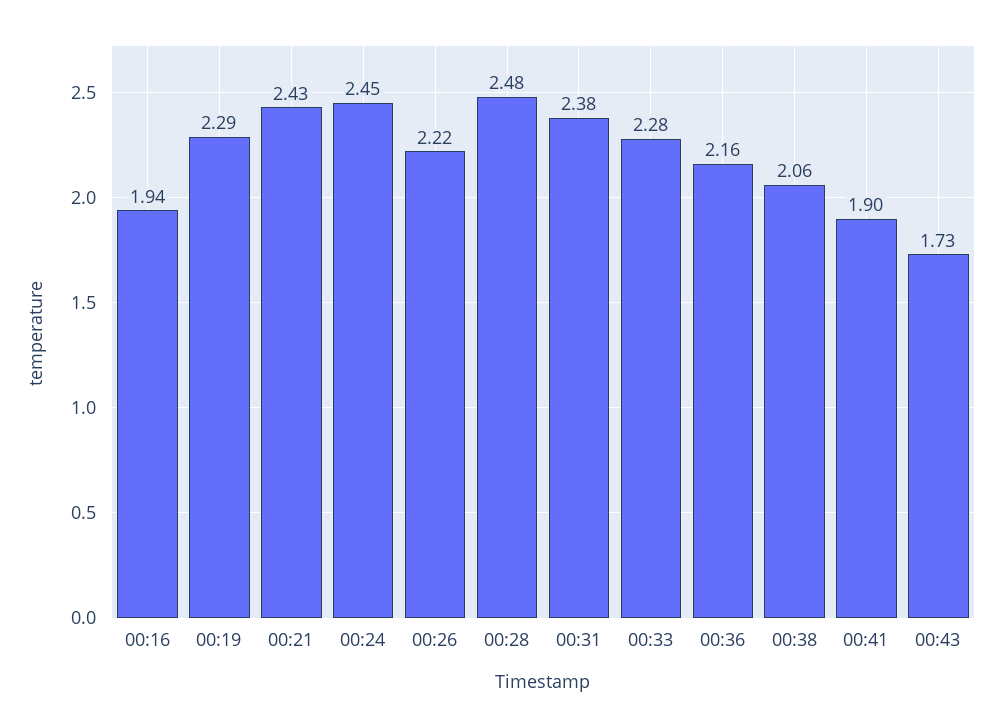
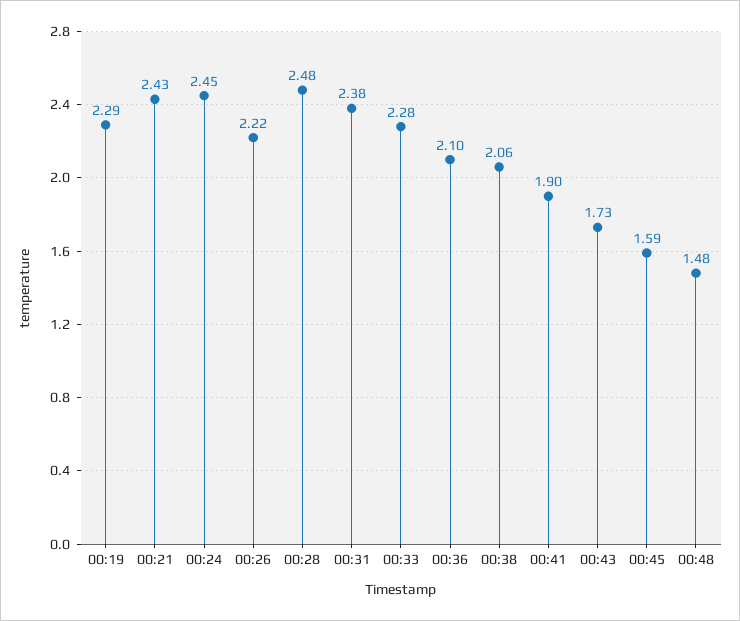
00:16: 1.94 -> none
00:36: 2.16 -> 2.1
00:45: none -> 1.59
00:48: none -> 1.48

